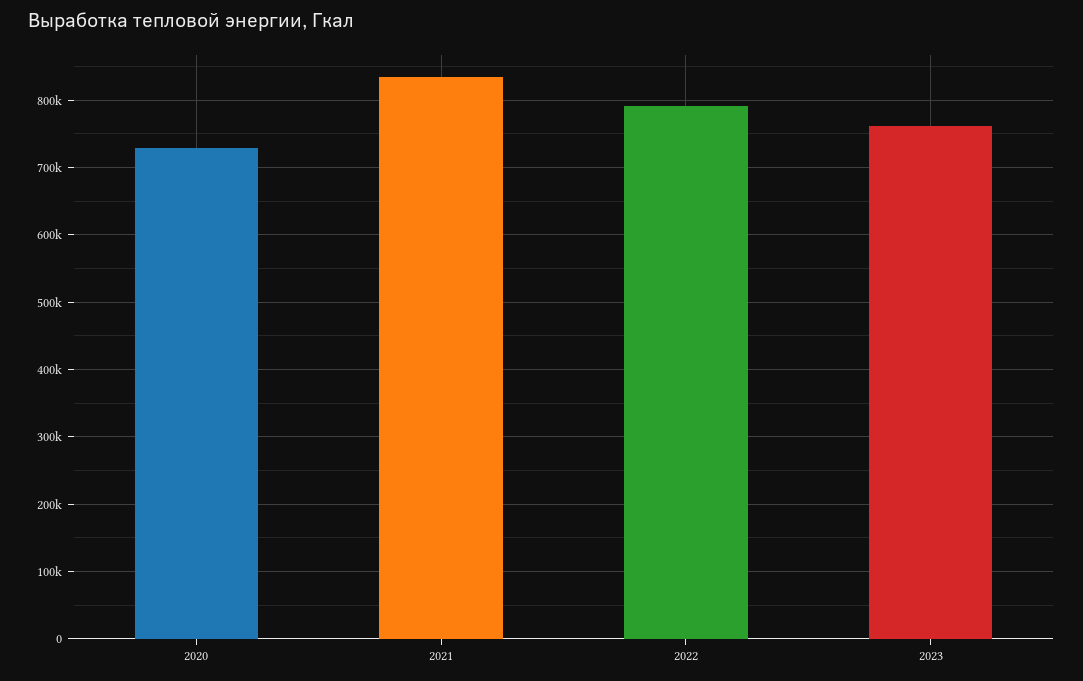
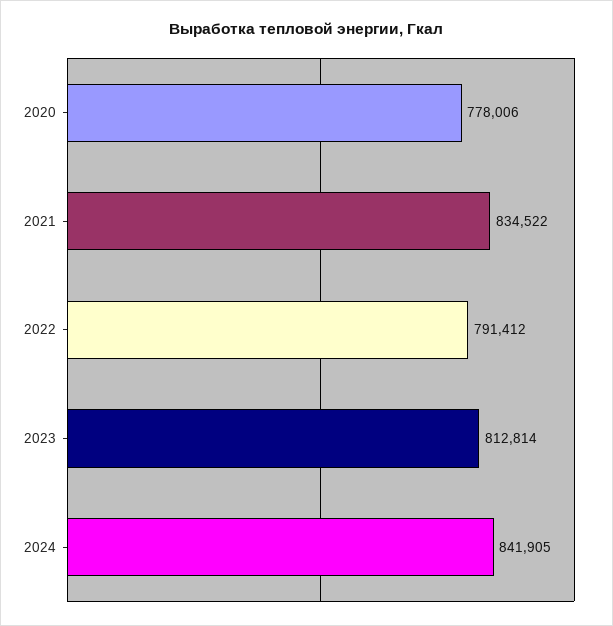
2020: 730000 -> 778006
2023: 760000 -> 812814
2024: none -> 841905

